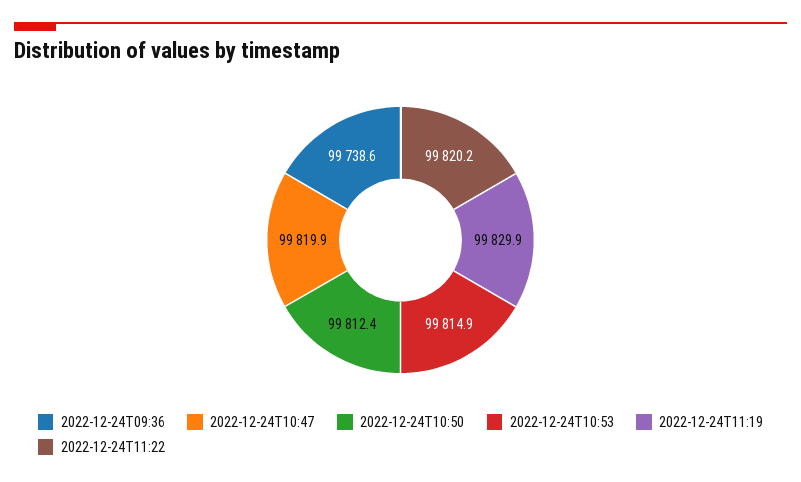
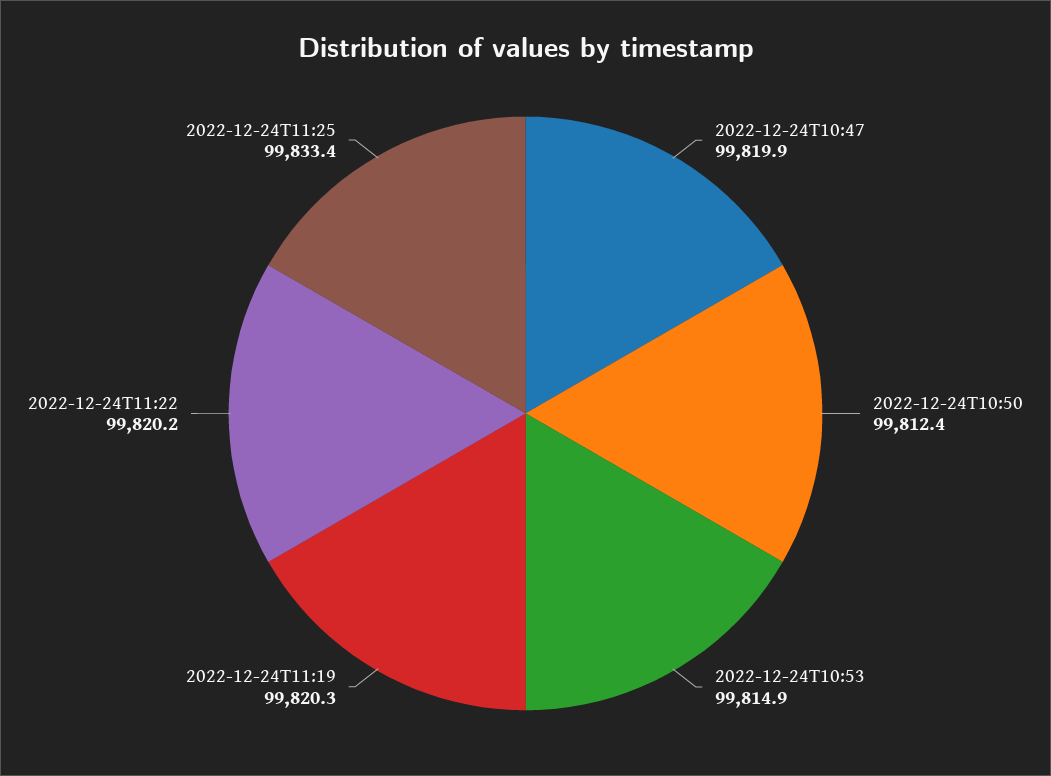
2022-12-24T09:36: 99738.6 -> none
2022-12-24T11:19: 99829.9 -> 99820.3
2022-12-24T11:25: none -> 99833.4

